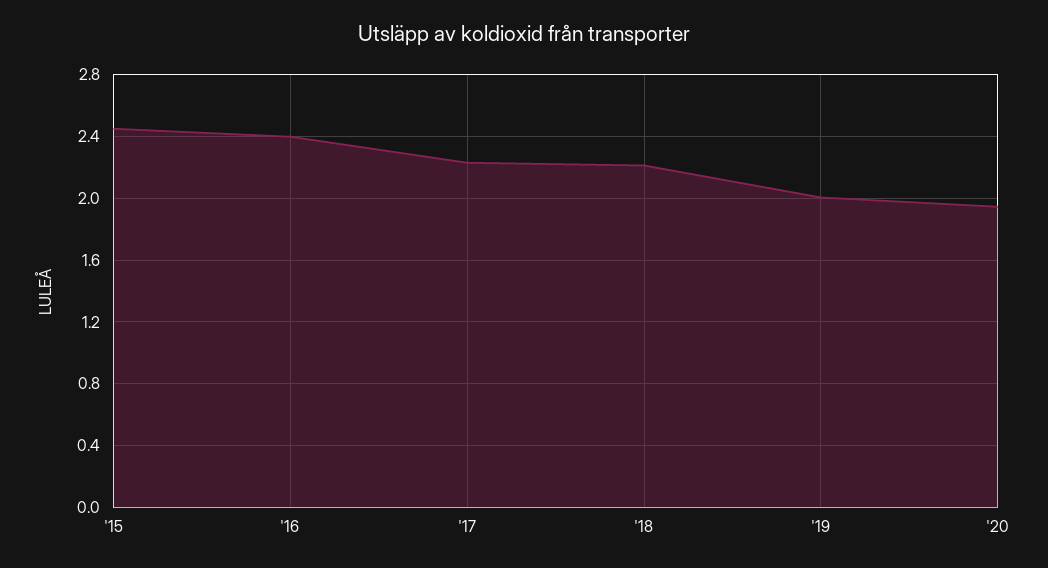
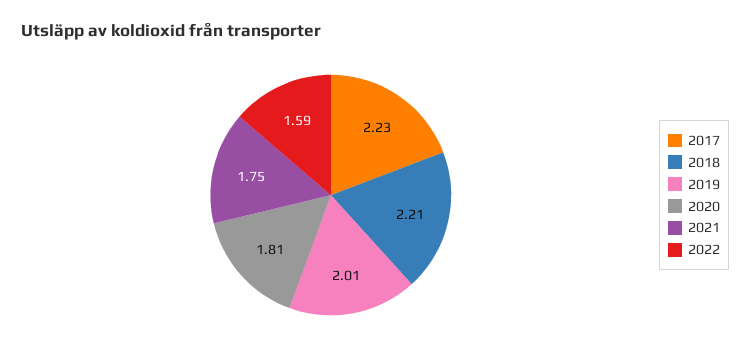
'15: 2.45 -> none
'16: 2.4 -> none
'20: 1.95 -> 1.81
2021: none -> 1.75
2022: none -> 1.59

